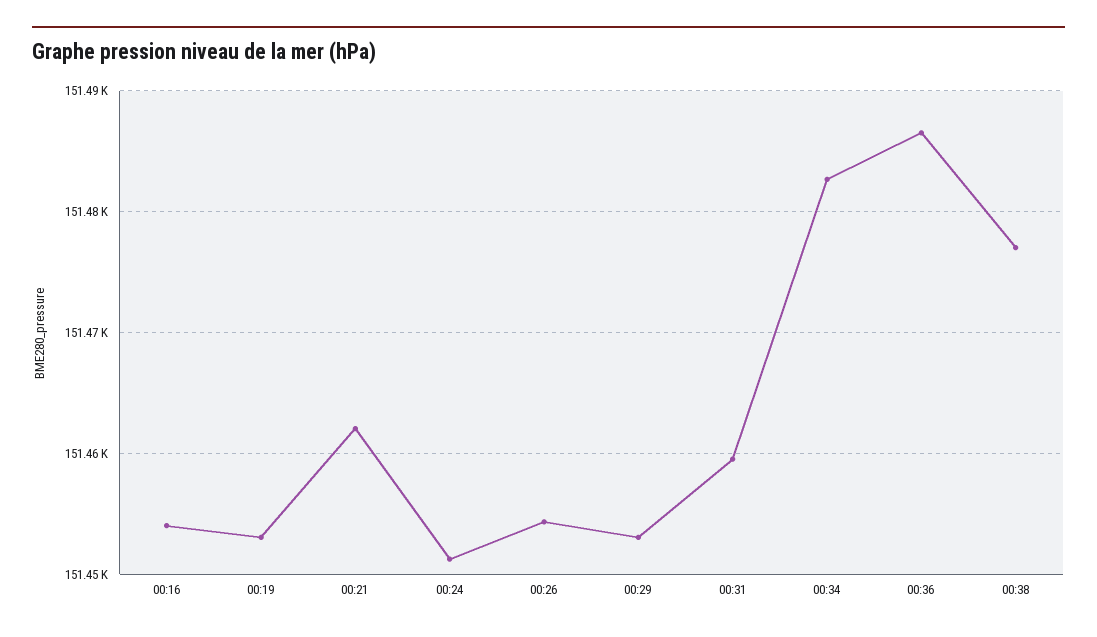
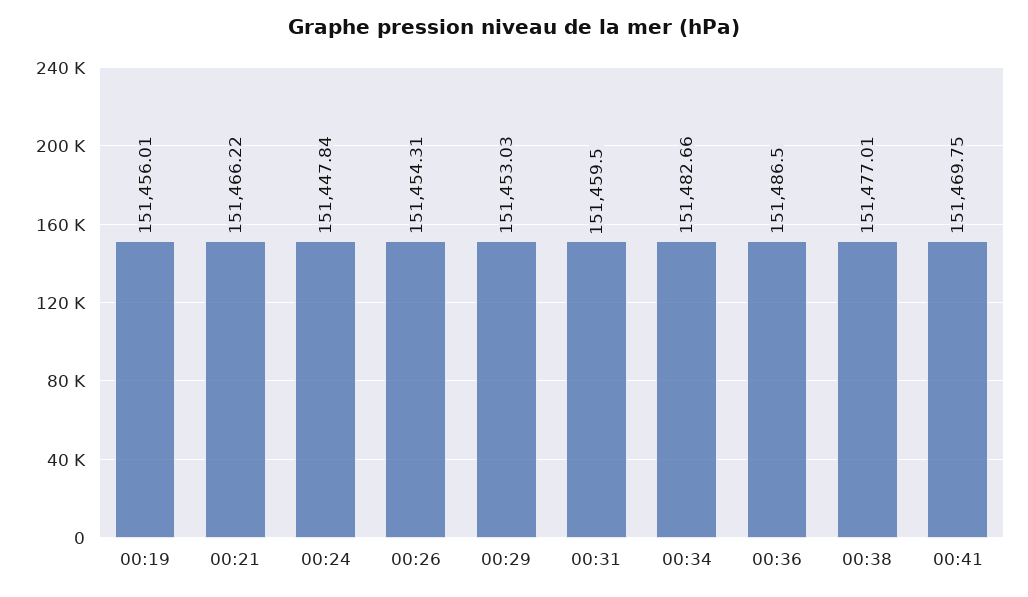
00:16: 151454 -> none
00:19: 151453 -> 151456.01
00:21: 151462 -> 151466.22
00:24: 151451 -> 151447.84
00:41: none -> 151469.75

